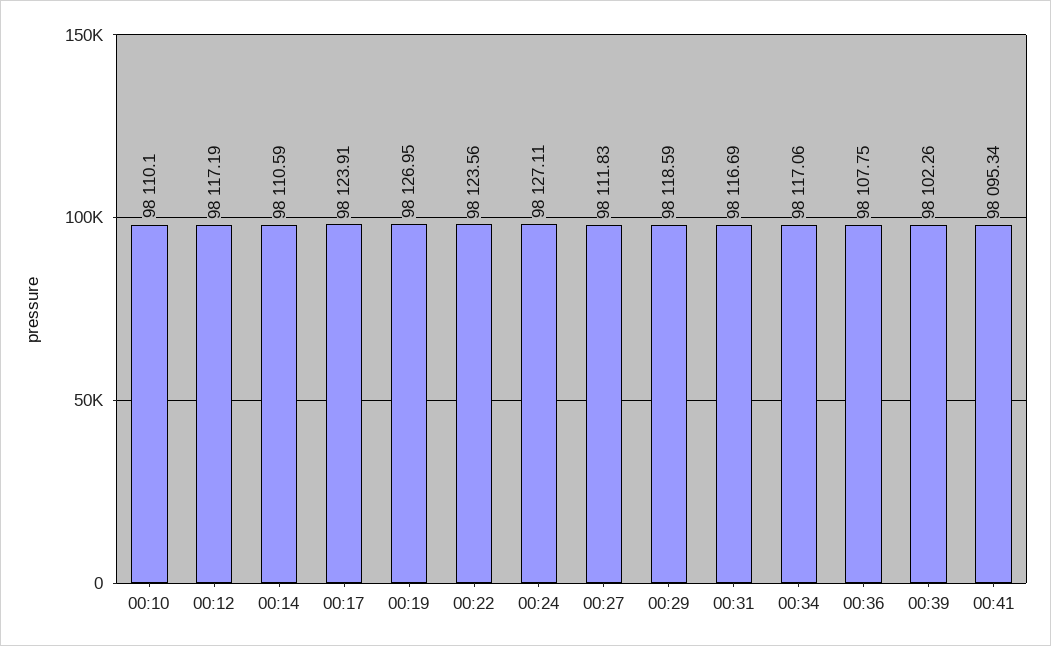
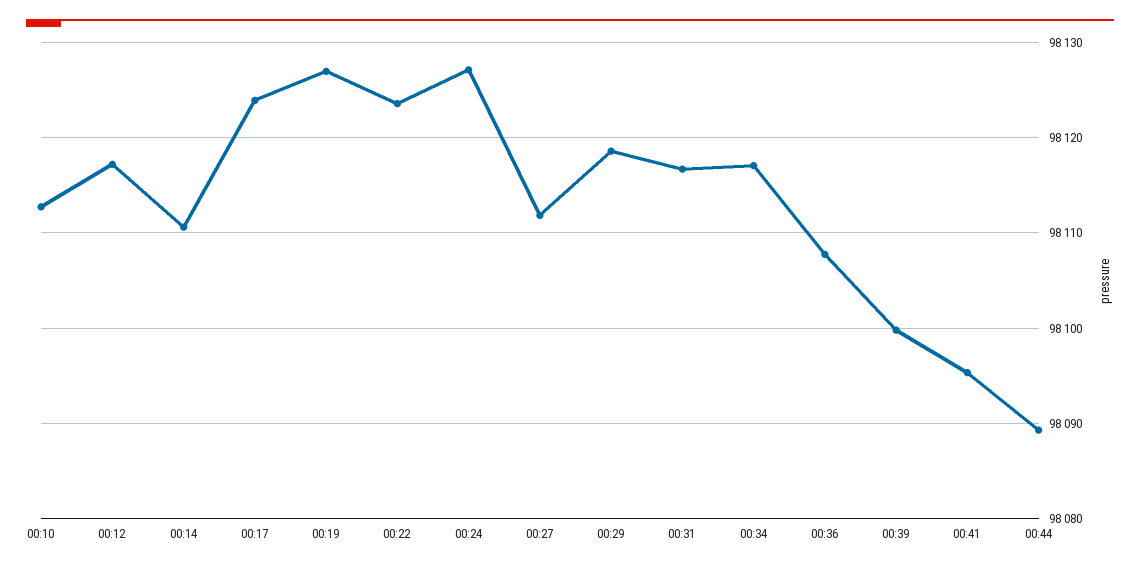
00:10: 98110.1 -> 98113
00:39: 98102.26 -> 98100
00:44: none -> 98089

